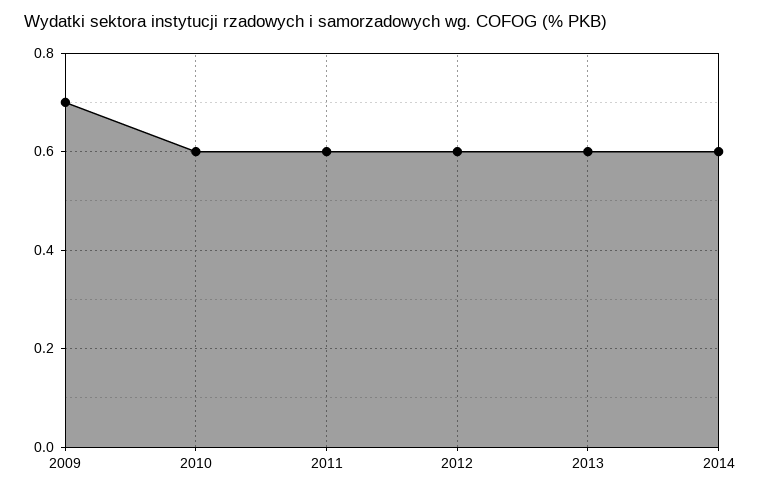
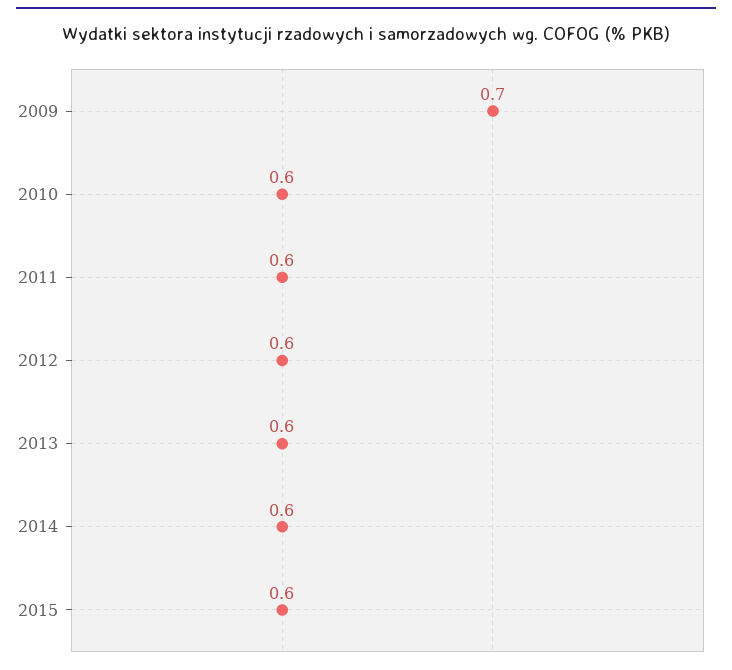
2015: none -> 0.6

